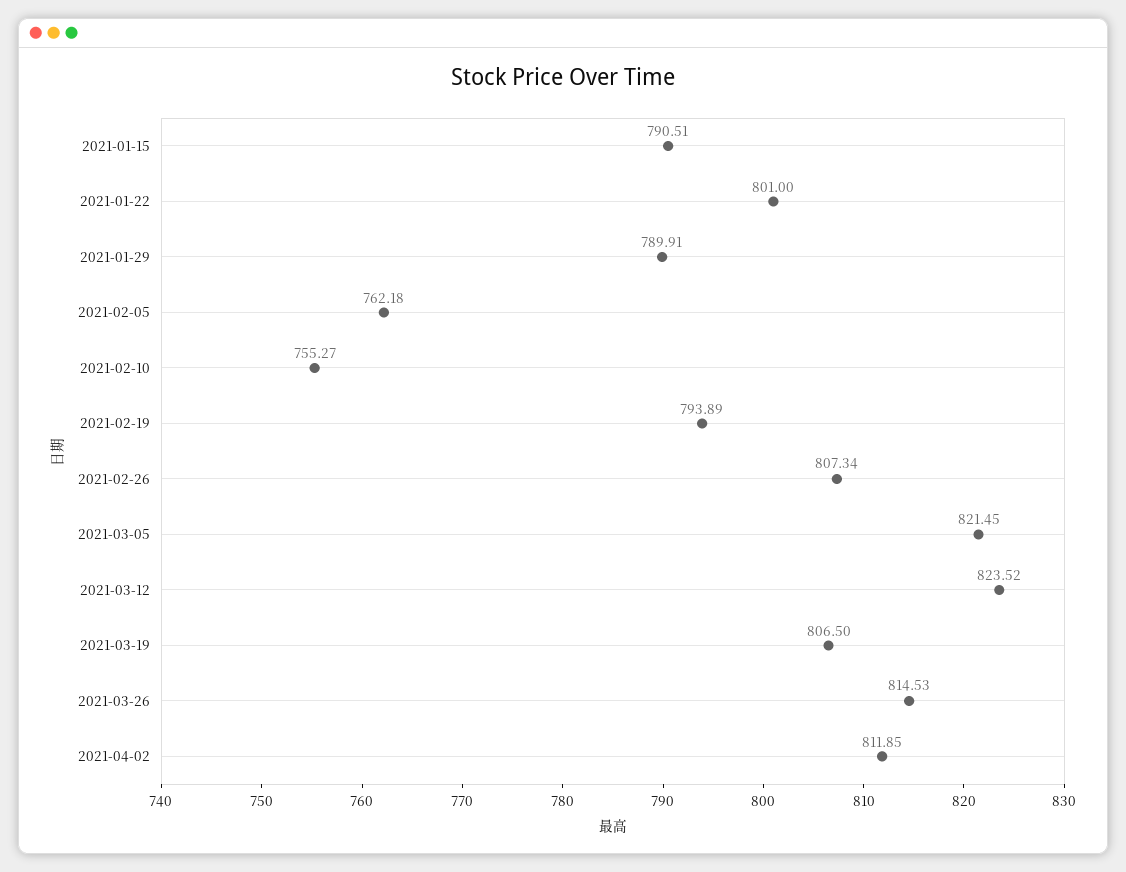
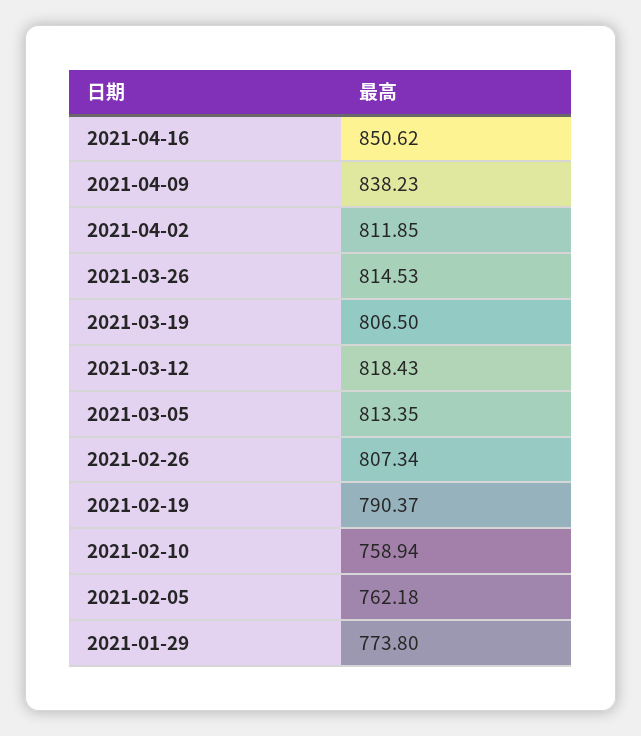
2021-01-15: 790.51 -> none
2021-01-22: 801 -> none
2021-01-29: 789.91 -> 773.8
2021-02-10: 755.27 -> 758.94
2021-02-19: 793.89 -> 790.37
2021-03-05: 821.45 -> 813.35
2021-03-12: 823.52 -> 818.43
2021-04-16: none -> 850.62
2021-04-09: none -> 838.23

